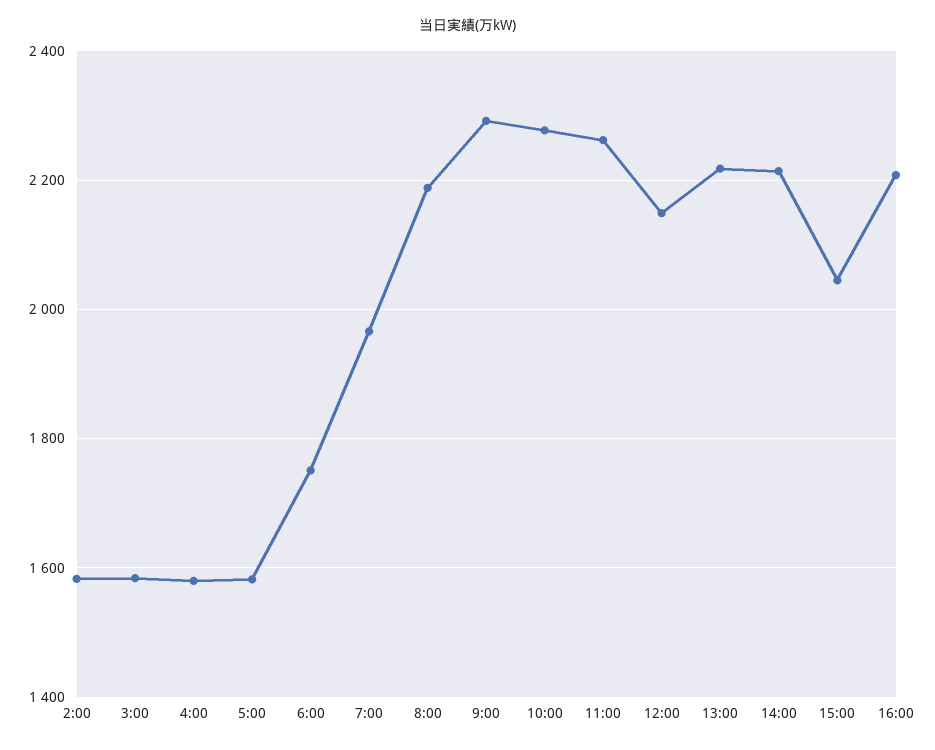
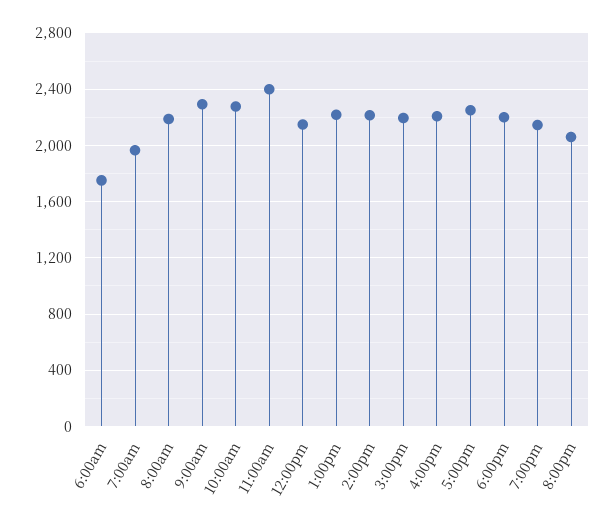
2:00: 1580 -> none
3:00: 1580 -> none
4:00: 1580 -> none
5:00: 1580 -> none
11:00: 2260 -> 2400
15:00: 2040 -> 2200
5:00pm: none -> 2250
6:00pm: none -> 2200
7:00pm: none -> 2150
8:00pm: none -> 2050

